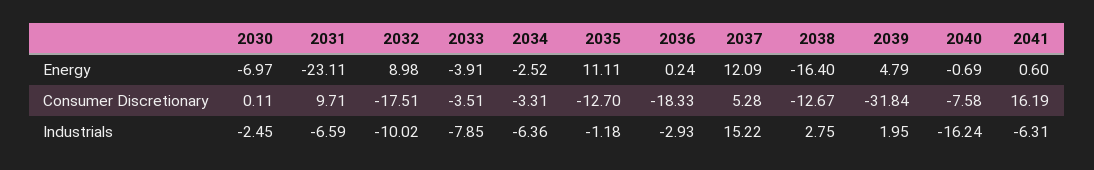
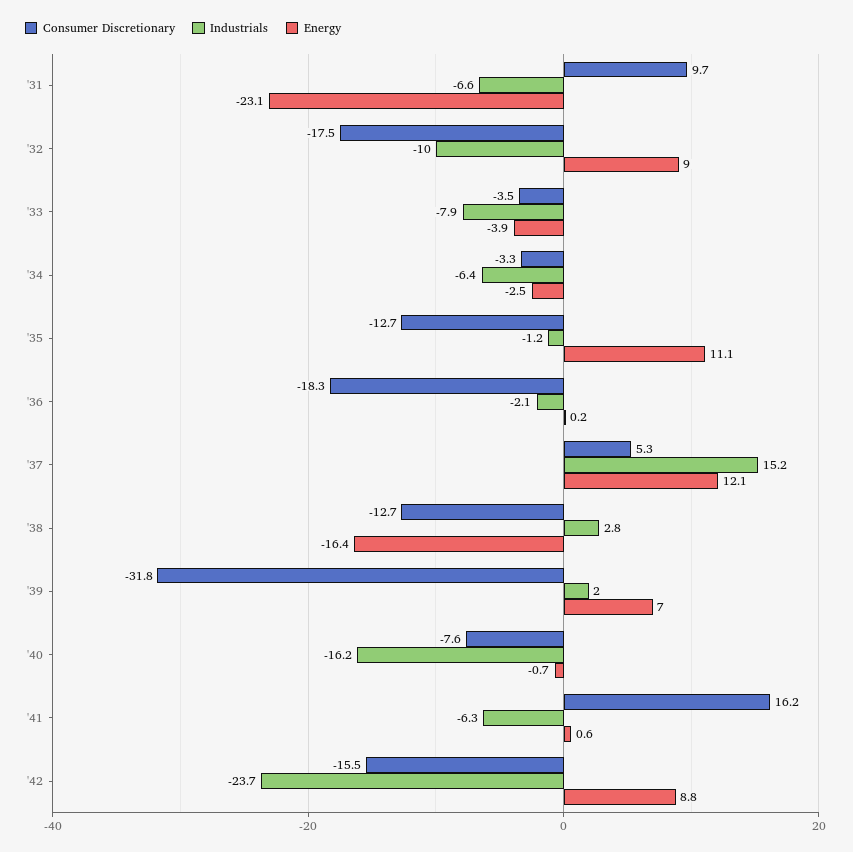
Energy, 2030: -6.97 -> none
Energy, 2039: 4.79 -> 7
Consumer Discretionary, 2030: 0.11 -> none
Industrials, 2030: -2.45 -> none
Industrials, 2036: -2.93 -> -2.1
Consumer Discretionary, '42: none -> -15.5
Industrials, '42: none -> -23.7
Energy, '42: none -> 8.8

